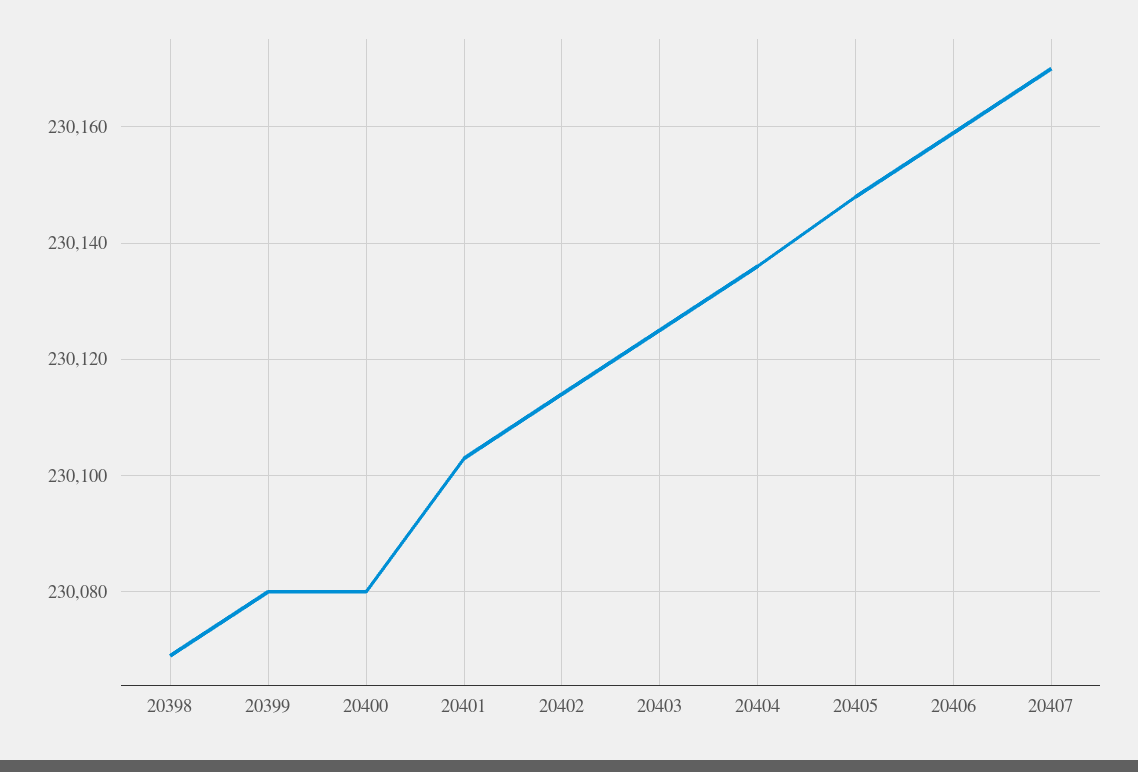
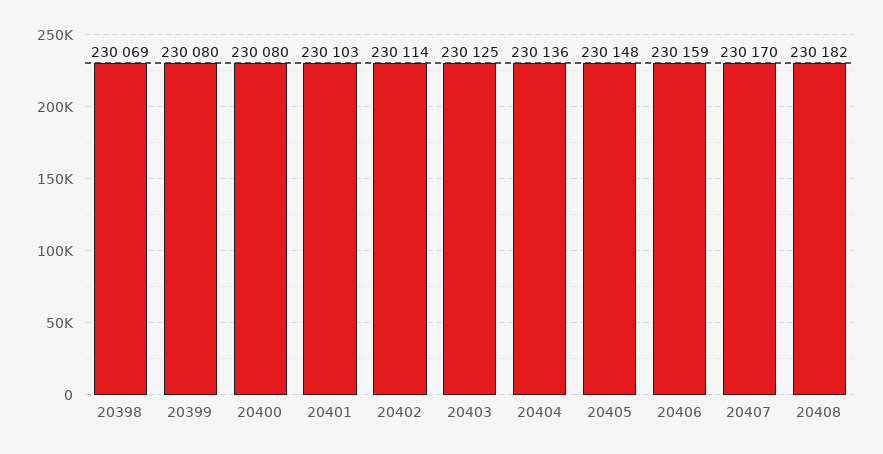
20408: none -> 230182

